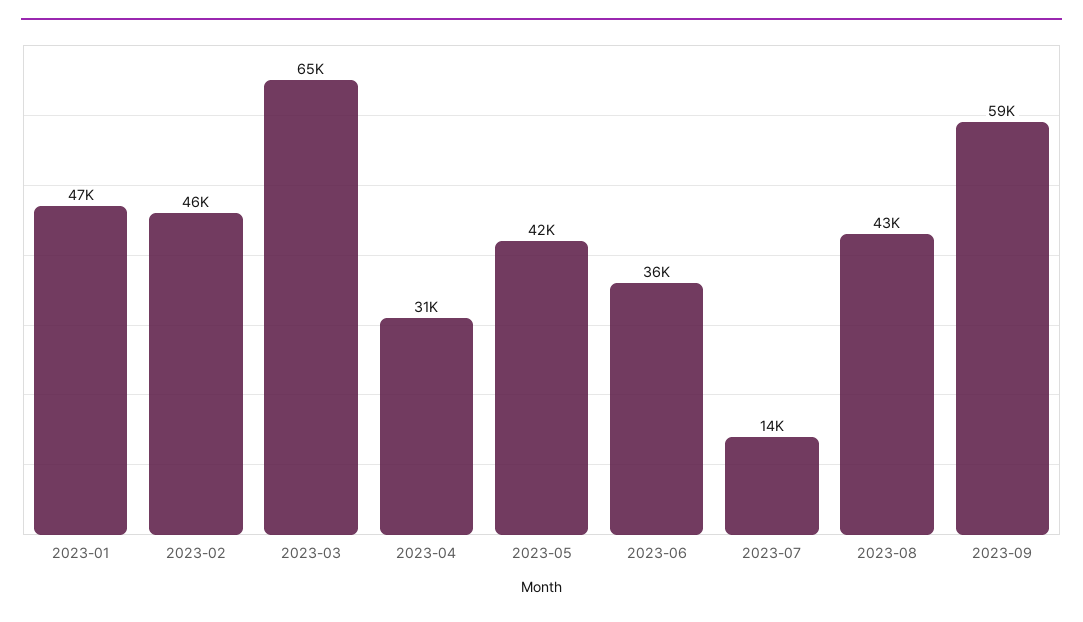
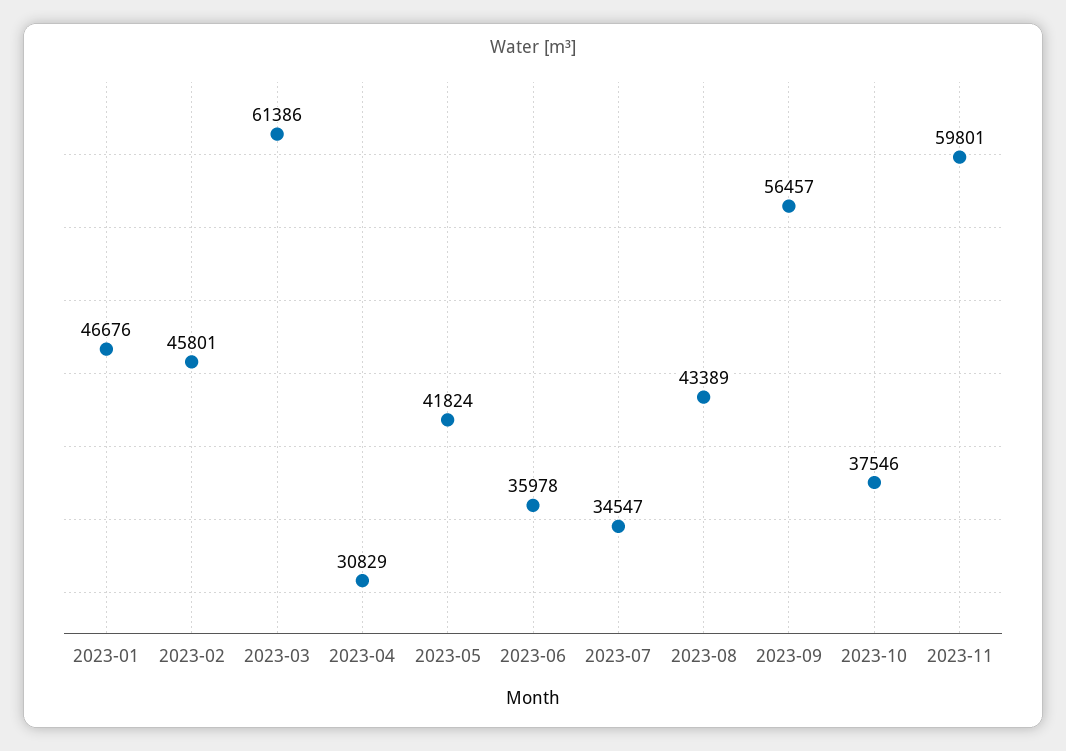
2023-03: 65000 -> 61386
2023-07: 14000 -> 34547
2023-09: 59000 -> 56457
2023-10: none -> 37546
2023-11: none -> 59801

